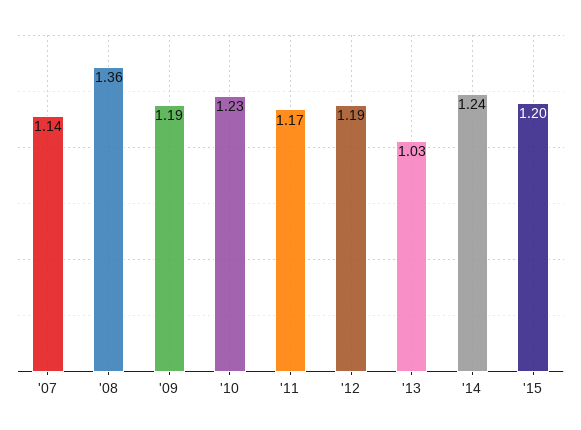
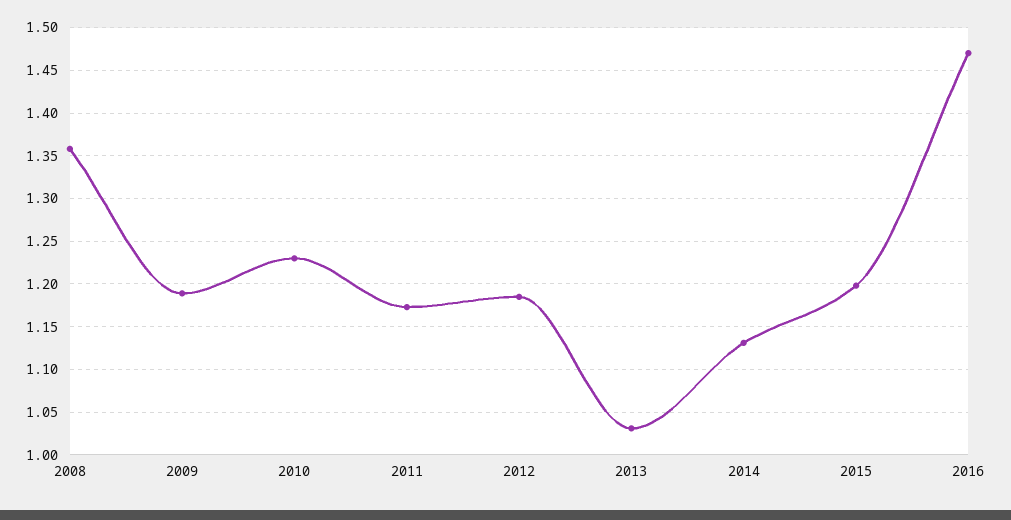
'07: 1.14 -> none
'14: 1.24 -> 1.13
2016: none -> 1.47

